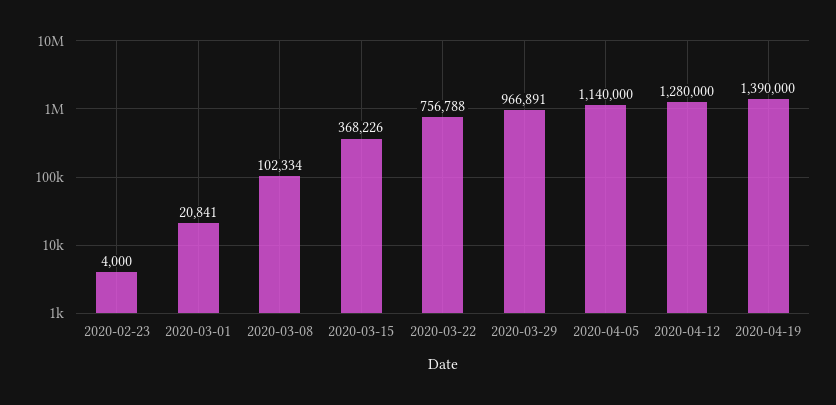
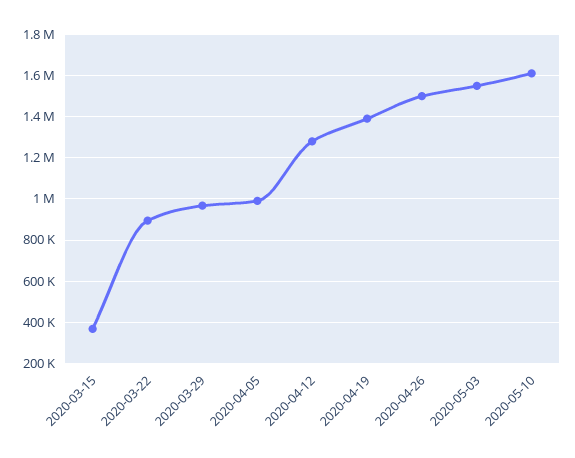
2020-02-23: 4000 -> none
2020-03-01: 20841 -> none
2020-03-08: 102334 -> none
2020-03-22: 756788 -> 900000
2020-04-05: 1140000 -> 1000000
2020-04-26: none -> 1500000
2020-05-03: none -> 1550000
2020-05-10: none -> 1600000

